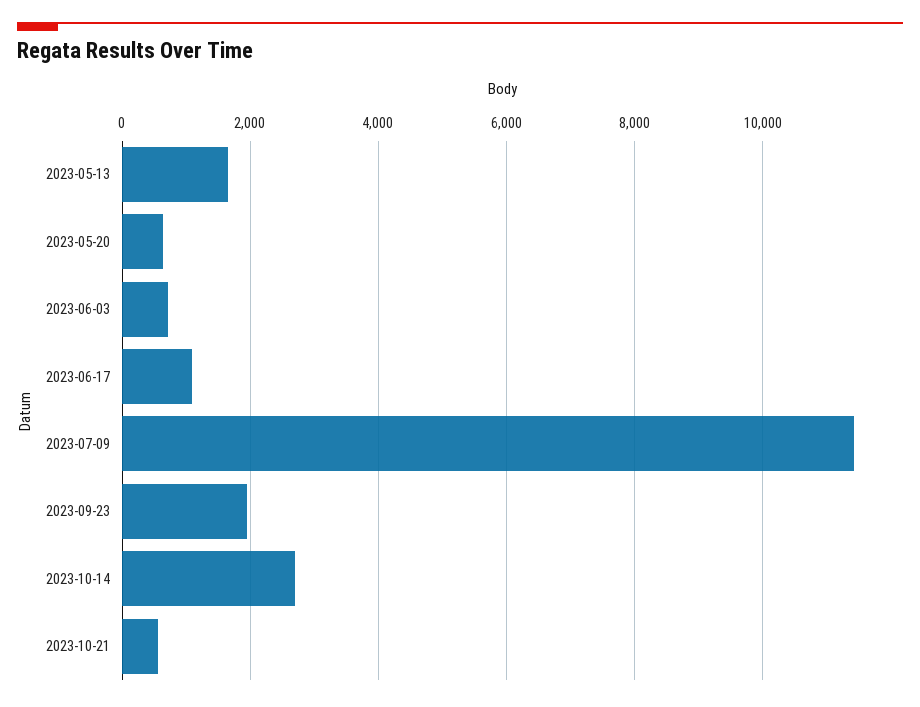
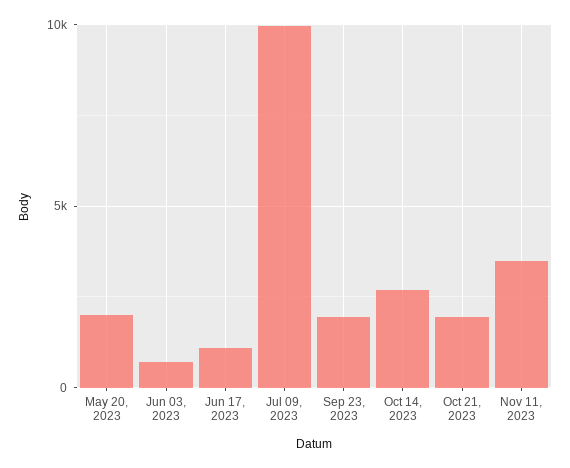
2023-05-13: 1600 -> none
2023-05-20: 600 -> 2000
2023-07-09: 11400 -> 10000
2023-10-21: 600 -> 2000
Nov 11, 2023: none -> 3500

